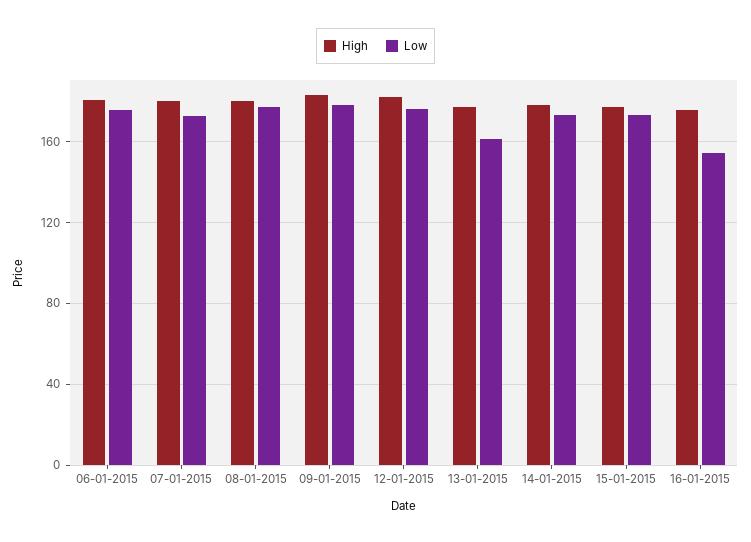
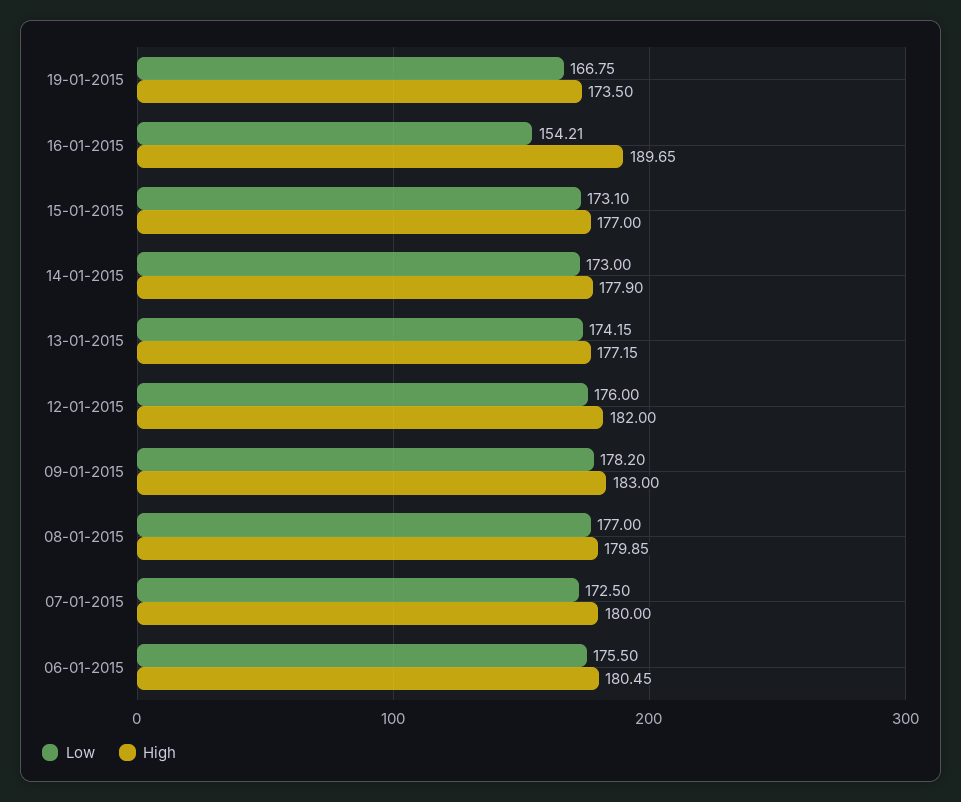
Low, 13-01-2015: 160 -> 174.15
High, 16-01-2015: 175 -> 189.65
Low, 19-01-2015: none -> 166.75
High, 19-01-2015: none -> 173.5

